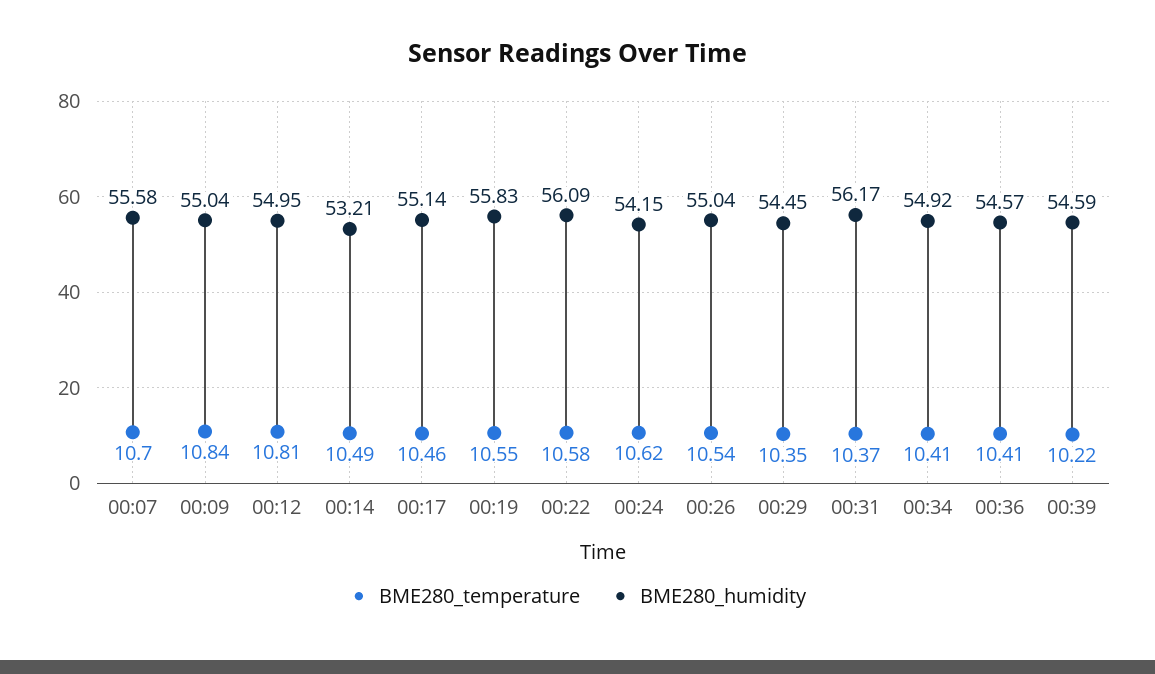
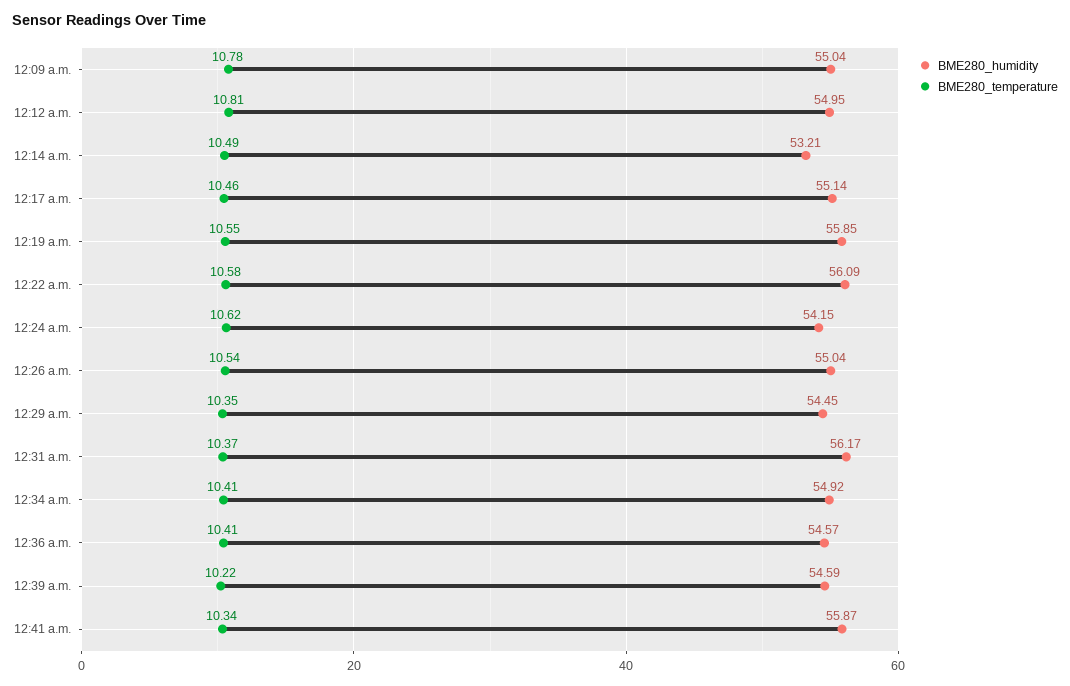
BME280_temperature, 00:07: 10.7 -> none
BME280_humidity, 00:07: 55.58 -> none
BME280_temperature, 00:09: 10.84 -> 10.78
BME280_humidity, 00:19: 55.83 -> 55.85
BME280_humidity, 12:41 a.m.: none -> 55.87
BME280_temperature, 12:41 a.m.: none -> 10.34

